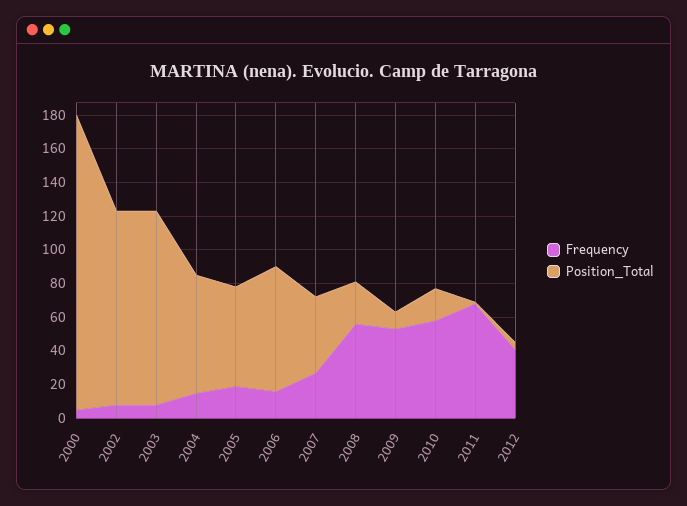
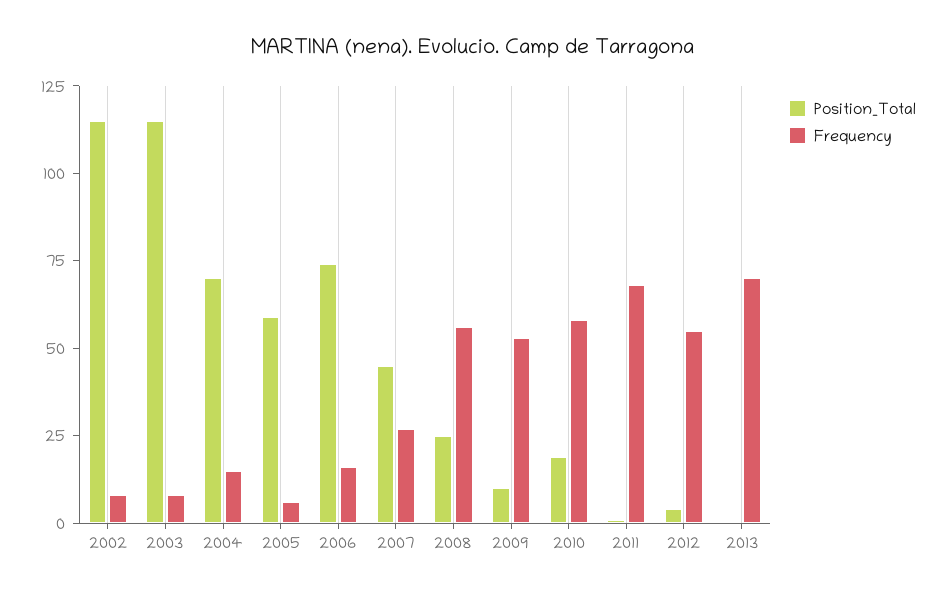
Frequency, 2000: 5 -> none
Position_Total, 2000: 175 -> none
Frequency, 2005: 20 -> 5
Frequency, 2012: 40 -> 55
Position_Total, 2013: none -> 0
Frequency, 2013: none -> 70

